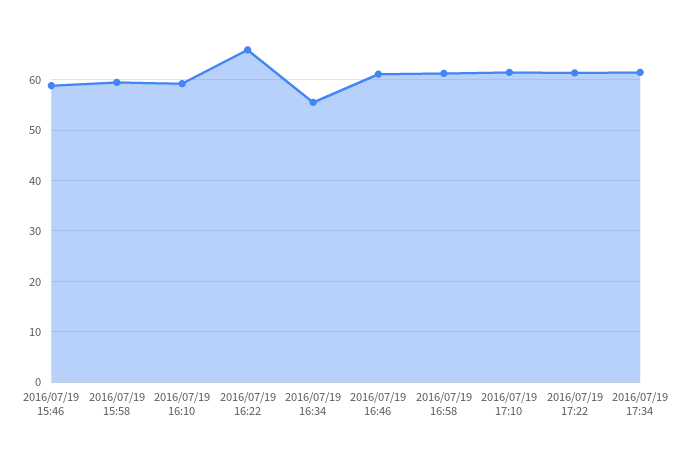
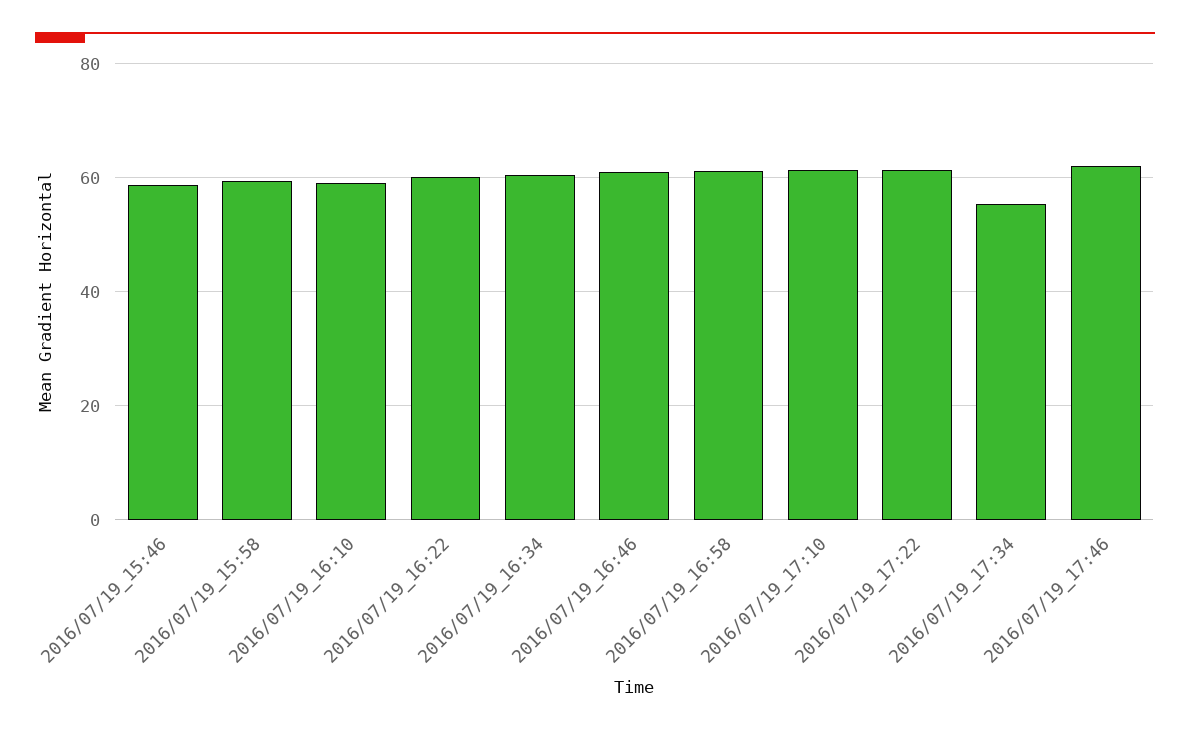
2016/07/19 16:22: 66 -> 60
2016/07/19 16:34: 56 -> 60
2016/07/19 17:34: 62 -> 56
2016/07/19_17:46: none -> 62

